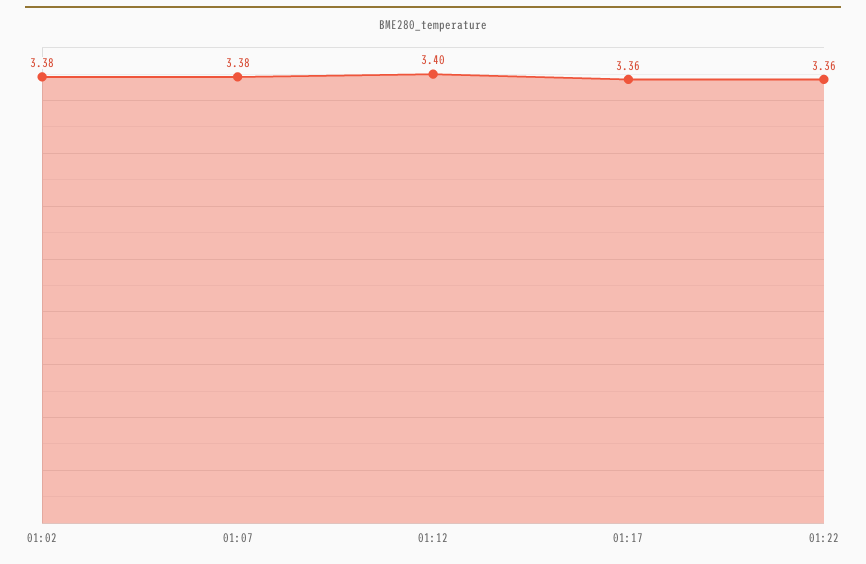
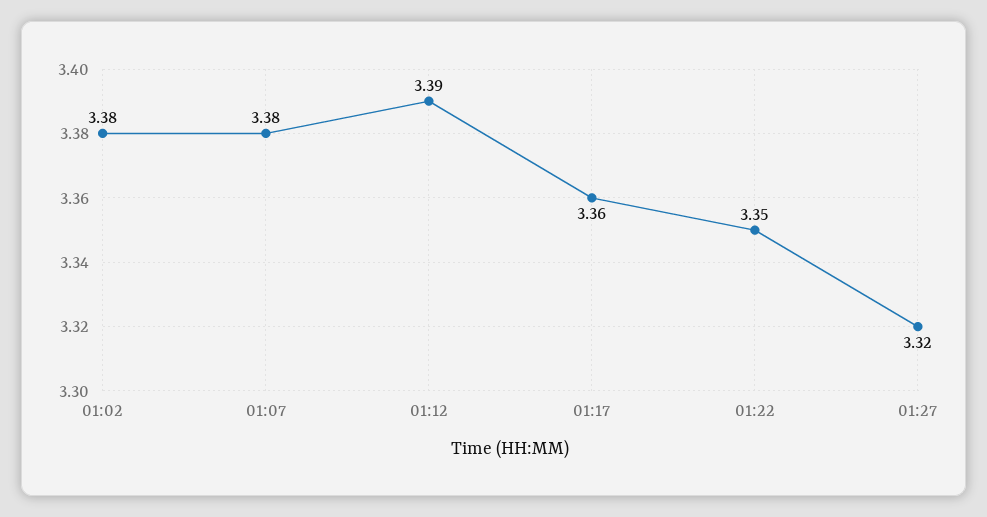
01:12: 3.4 -> 3.39
01:22: 3.36 -> 3.35
01:27: none -> 3.32

